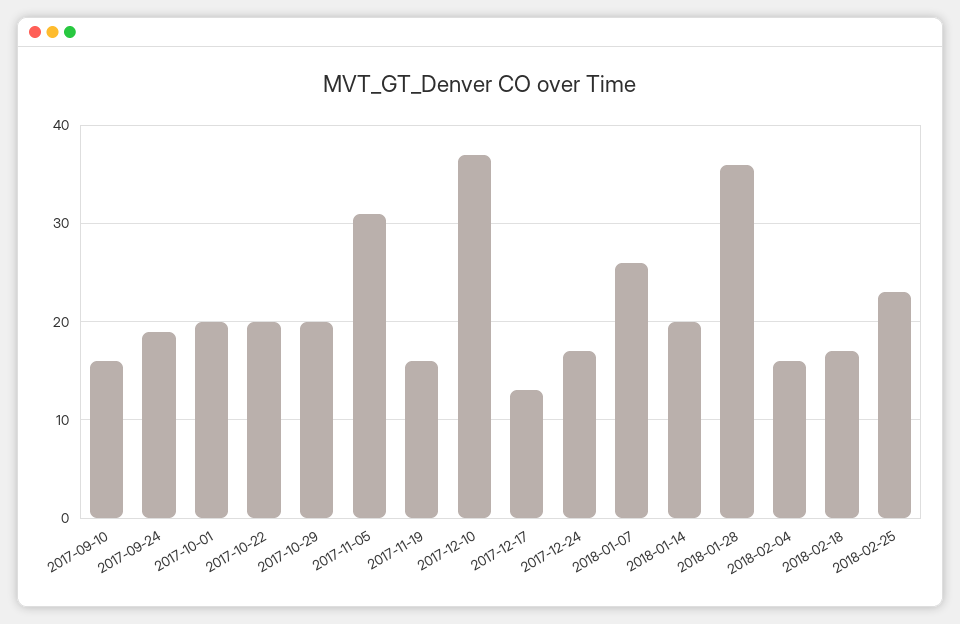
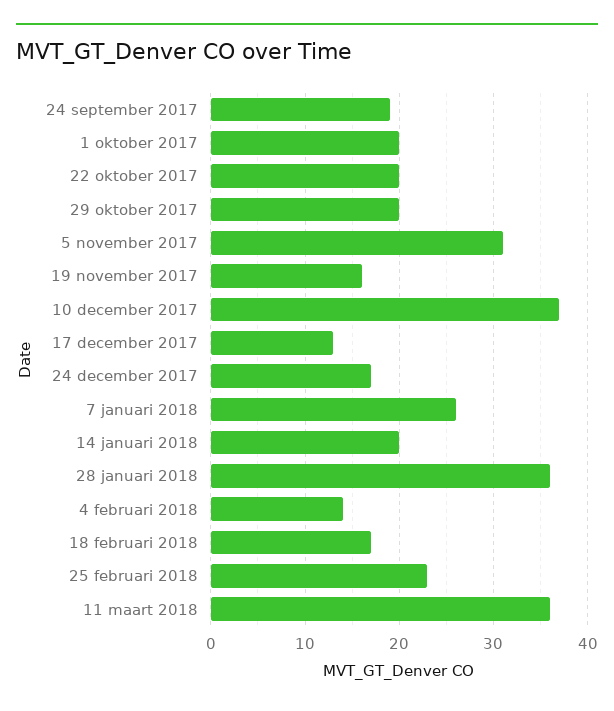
2017-09-10: 16 -> none
2018-02-04: 16 -> 14
11 maart 2018: none -> 36

